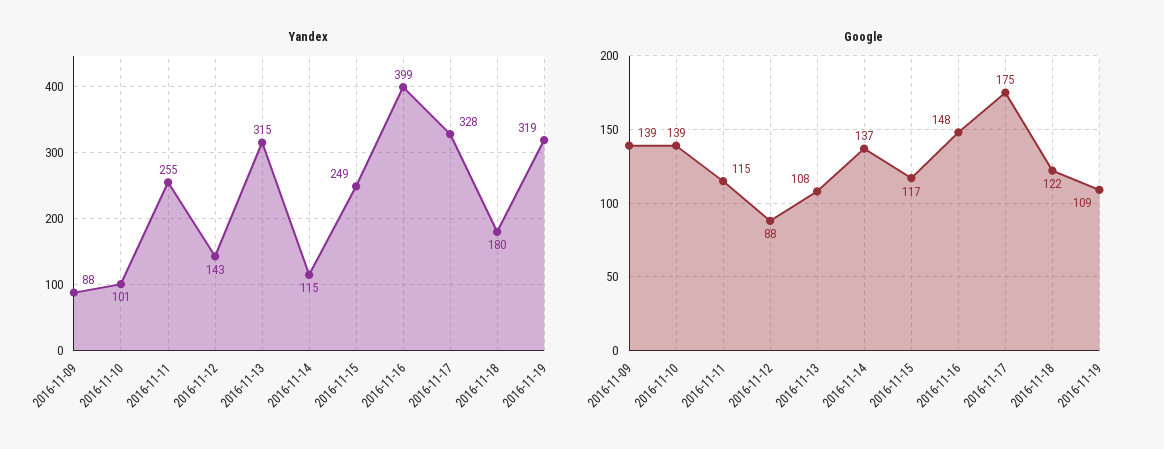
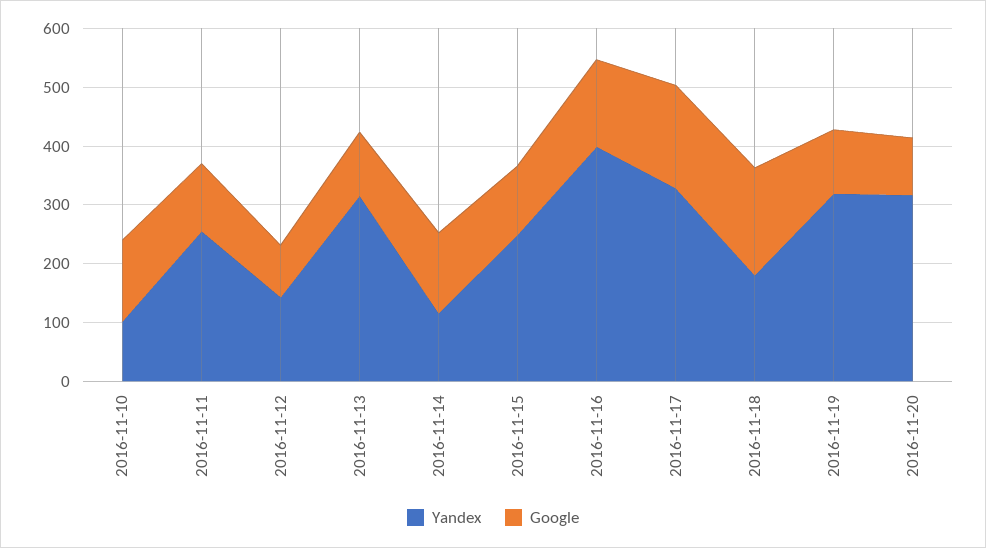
Yandex, 2016-11-09: 88 -> none
Google, 2016-11-09: 139 -> none
Google, 2016-11-18: 122 -> 180
Yandex, 2016-11-20: none -> 320
Google, 2016-11-20: none -> 100

